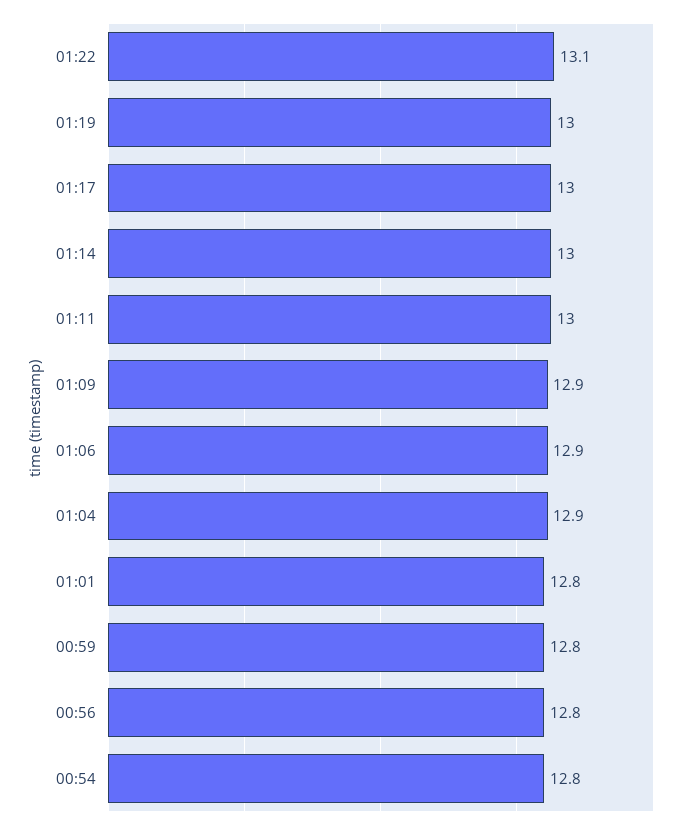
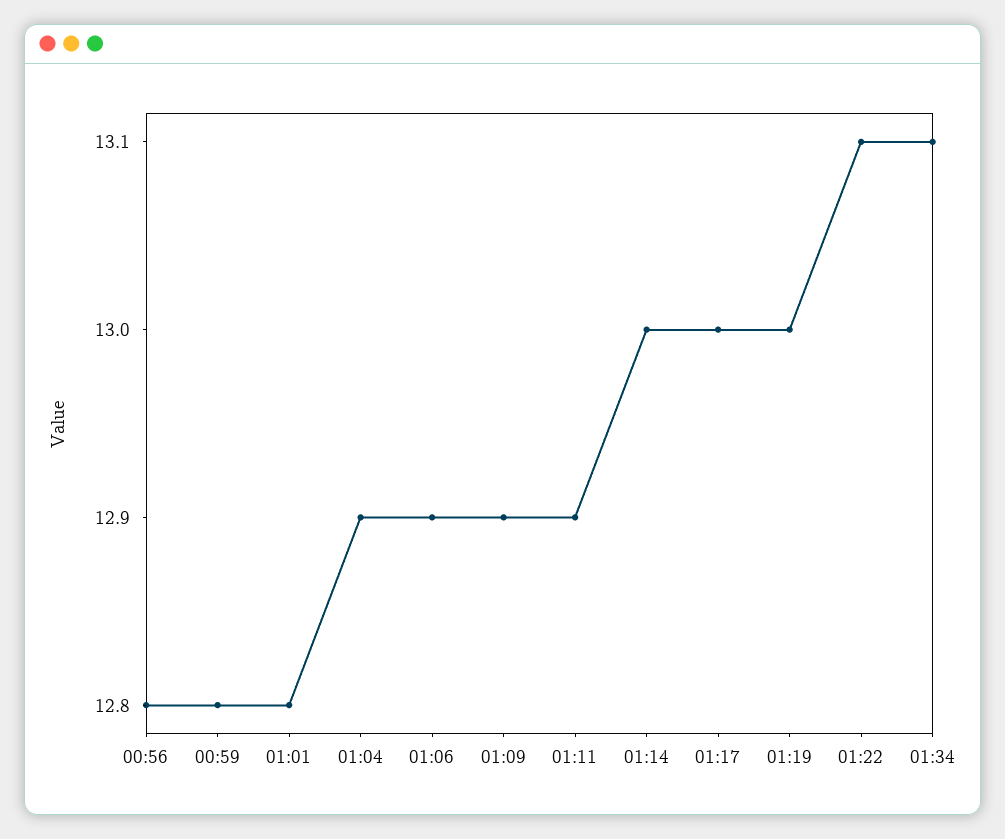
01:11: 13 -> 12.9
00:54: 12.8 -> none
01:34: none -> 13.1

